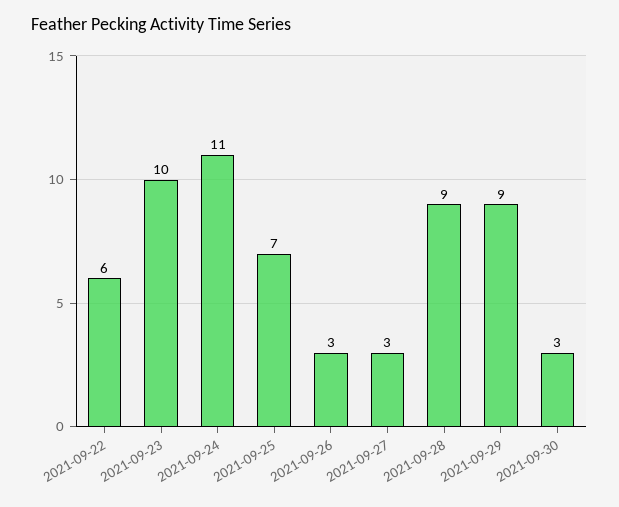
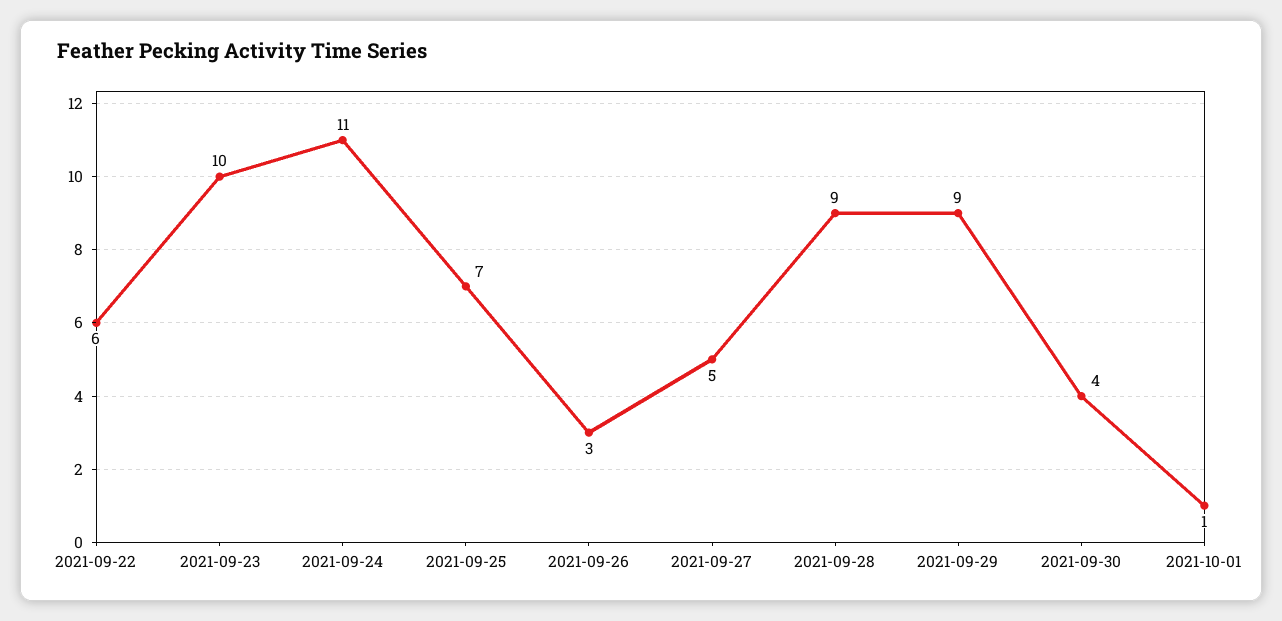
2021-09-27: 3 -> 5
2021-09-30: 3 -> 4
2021-10-01: none -> 1

